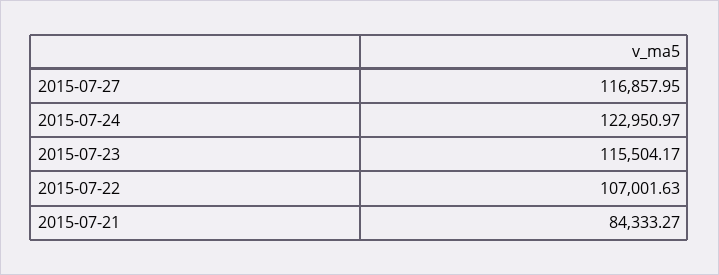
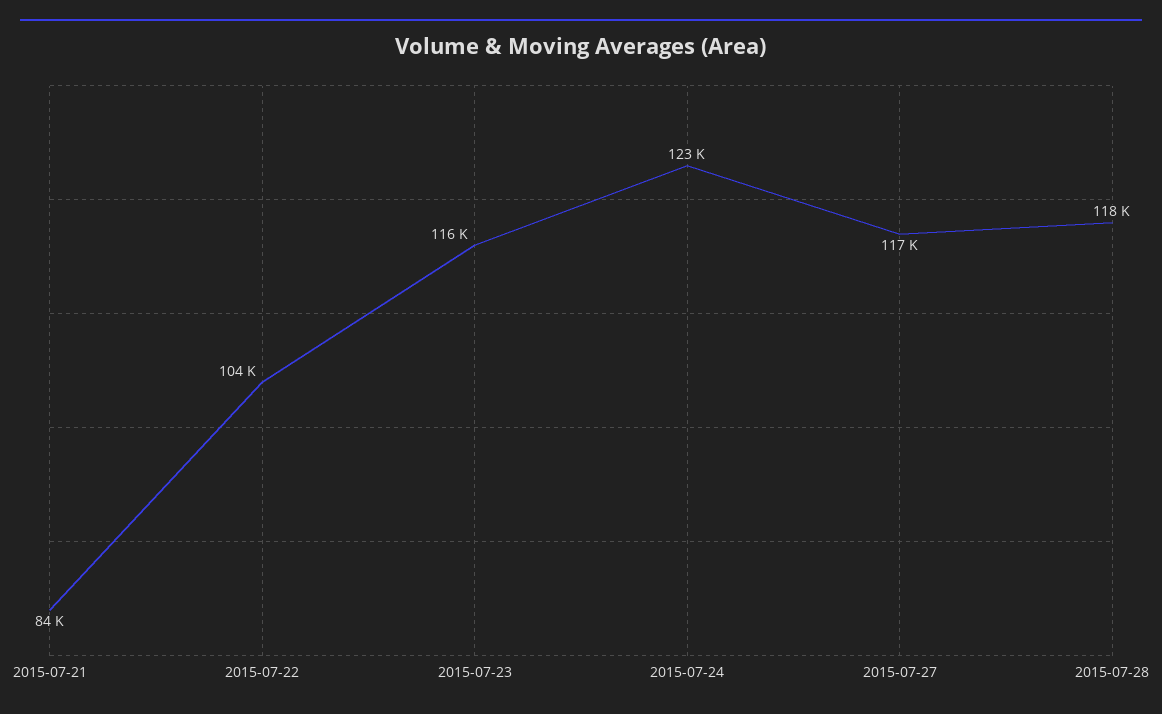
2015-07-22: 107001.63 -> 104000
2015-07-28: none -> 118000

